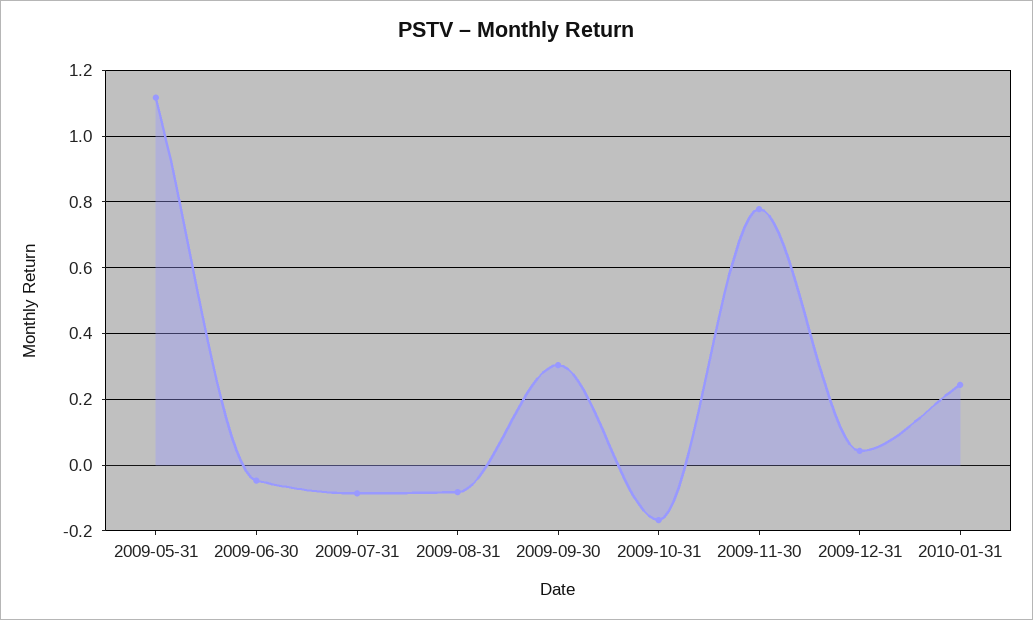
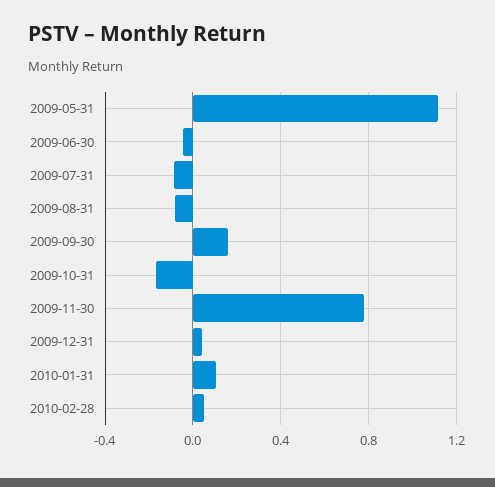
2009-09-30: 0.3 -> 0.15
2010-01-31: 0.24 -> 0.1
2010-02-28: none -> 0.05

